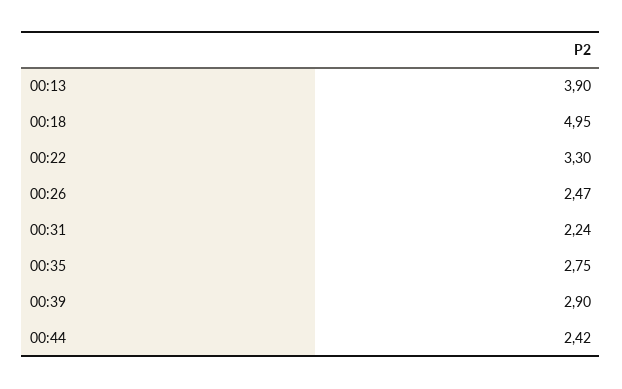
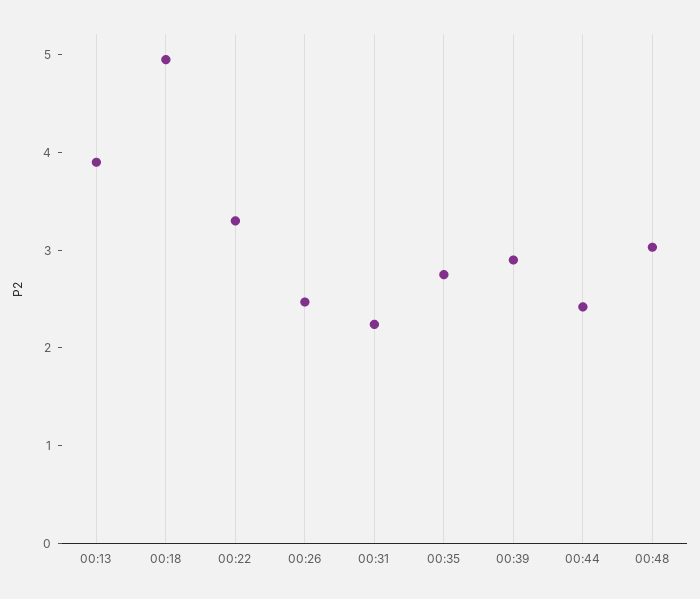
00:48: none -> 3

